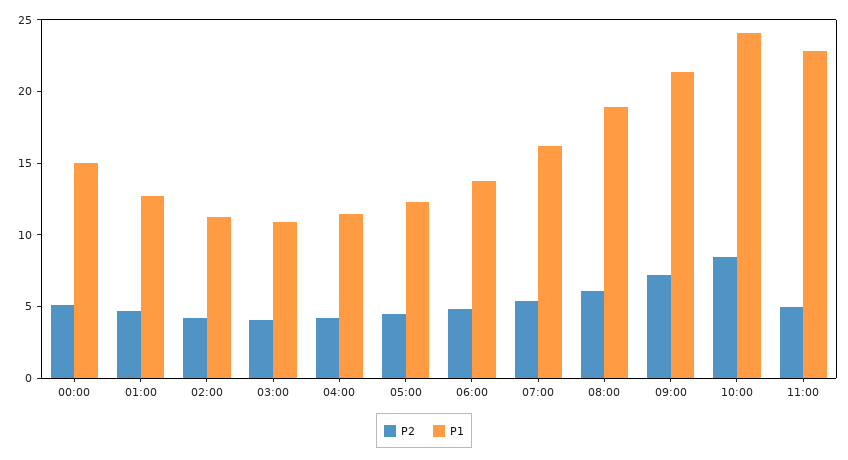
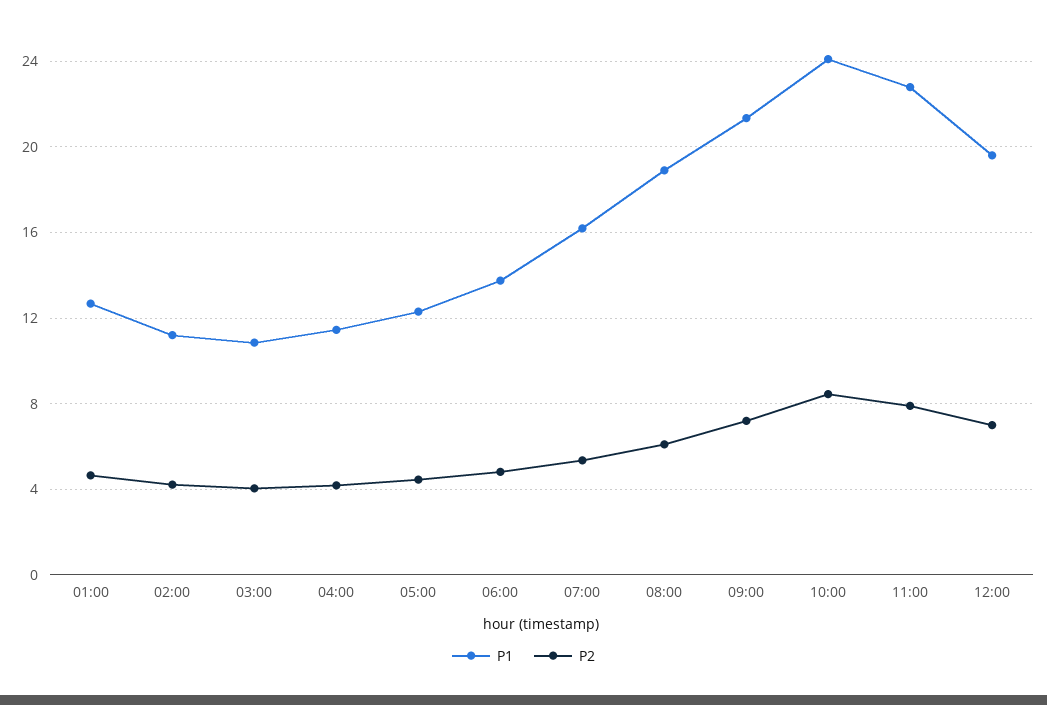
P2, 00:00: 5 -> none
P1, 00:00: 15 -> none
P2, 11:00: 5 -> 8
P1, 12:00: none -> 19.5
P2, 12:00: none -> 7

